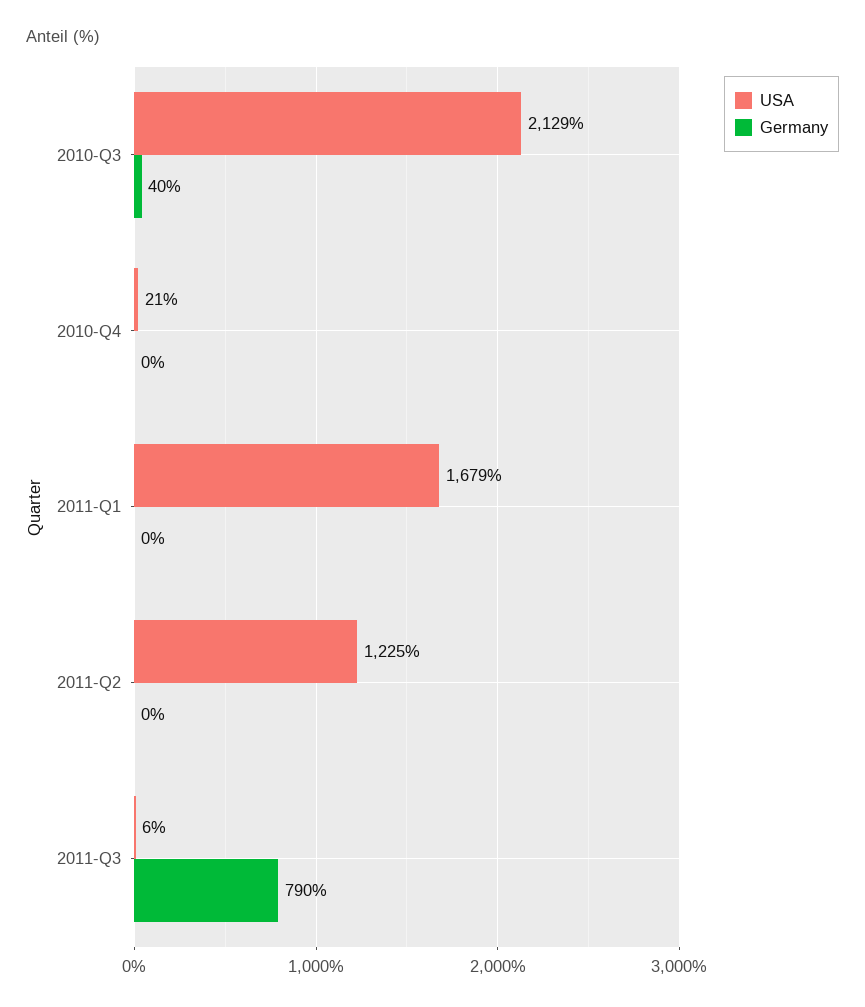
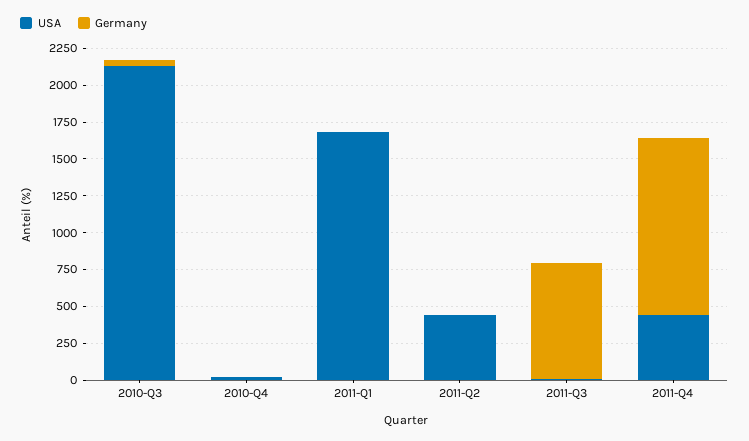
USA, 2011-Q2: 1225 -> 500
USA, 2011-Q4: none -> 500
Germany, 2011-Q4: none -> 1250

